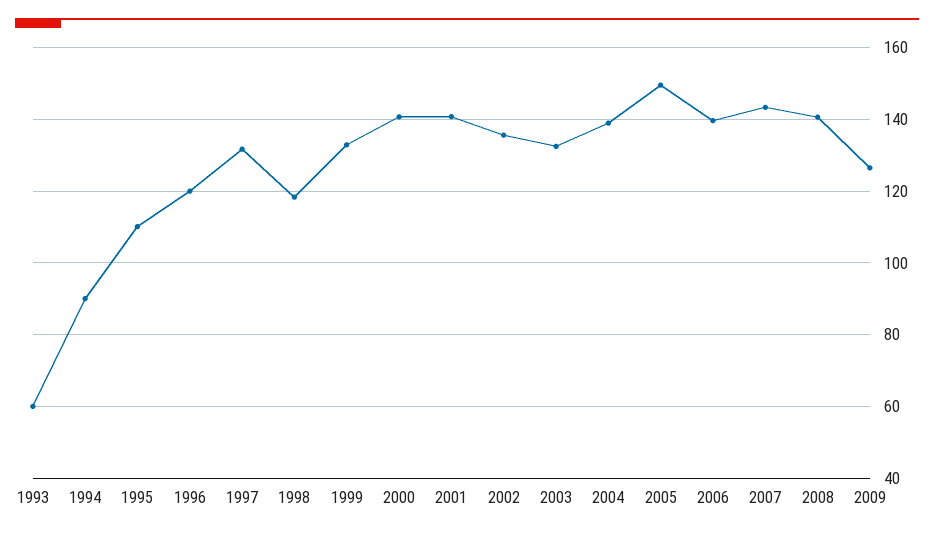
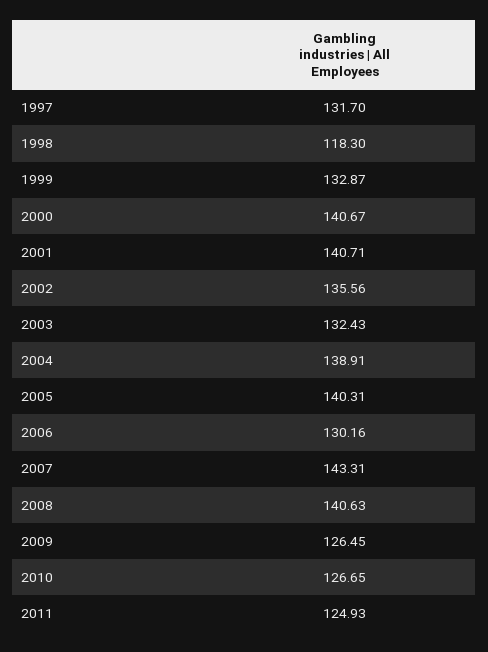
1993: 60 -> none
1994: 90 -> none
1995: 110 -> none
1996: 120 -> none
2005: 150 -> 140.31
2006: 140 -> 130.16
2010: none -> 126.65
2011: none -> 124.93

